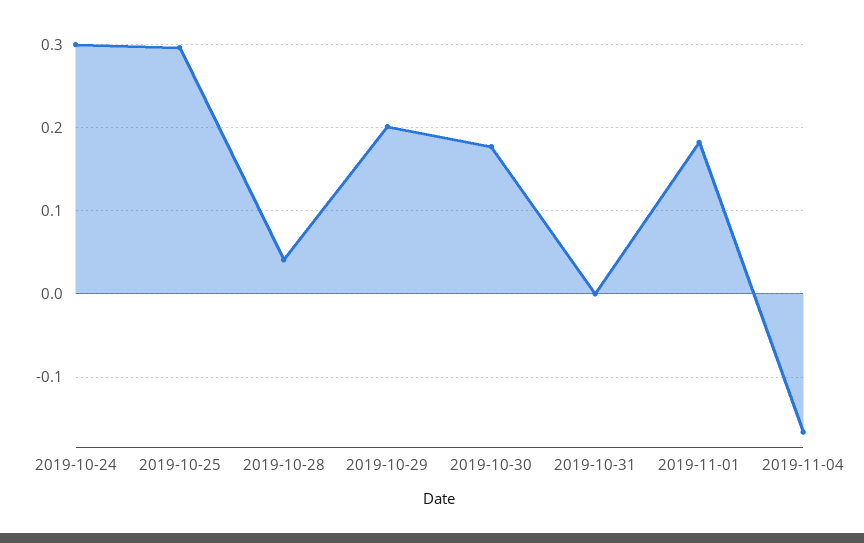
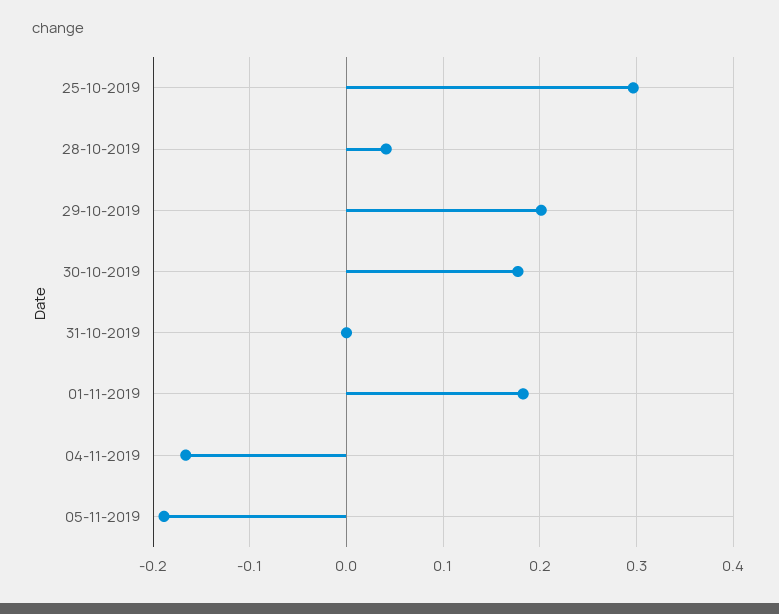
2019-10-24: 0.3 -> none
05-11-2019: none -> -0.19

